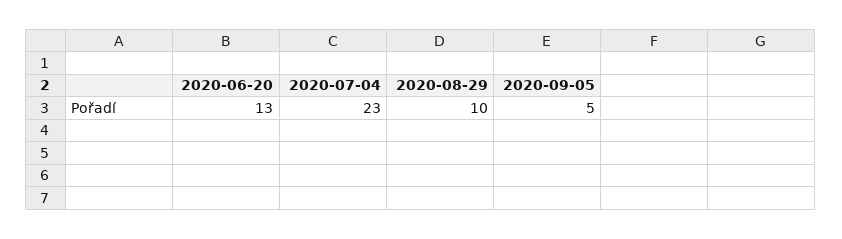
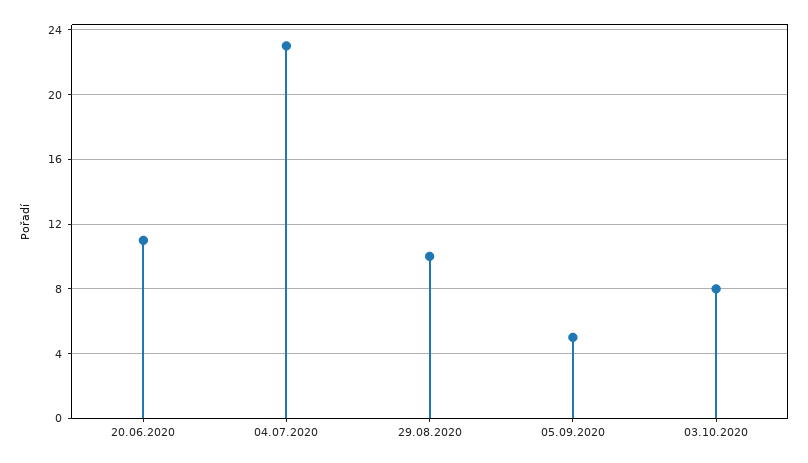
2020-06-20: 13 -> 11
03.10.2020: none -> 8

